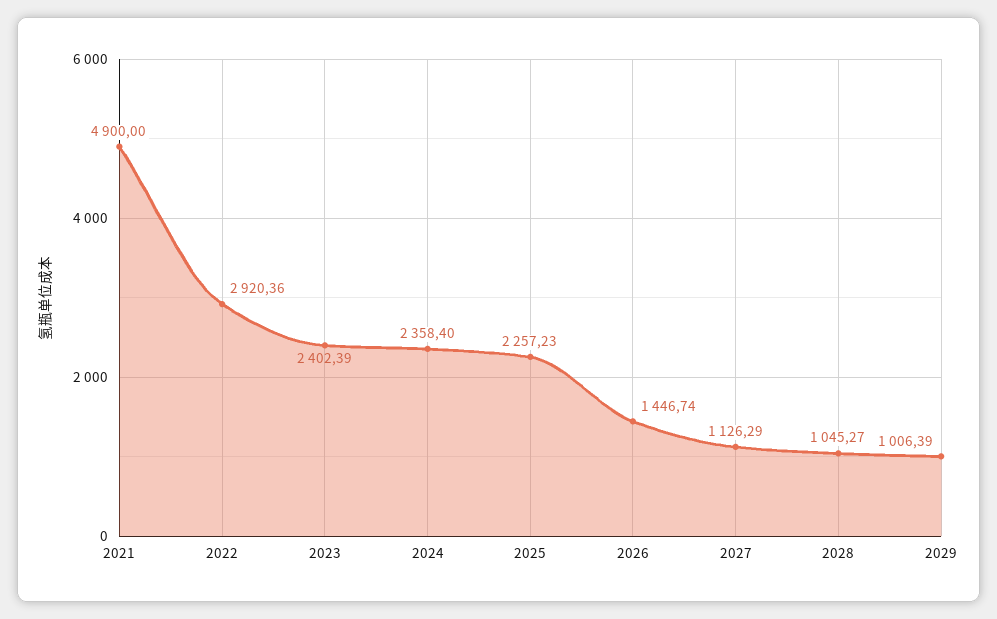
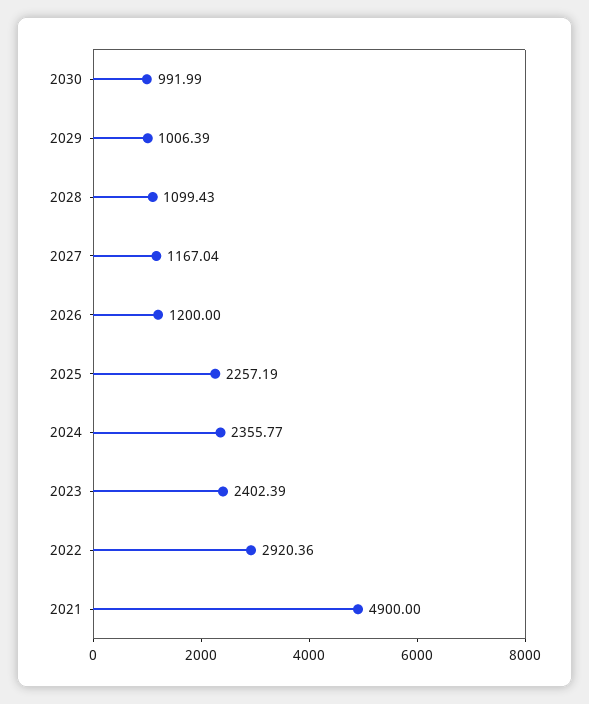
2024: 2358.4 -> 2355.77
2025: 2257.23 -> 2257.19
2026: 1446.74 -> 1200
2027: 1126.29 -> 1167.04
2028: 1045.27 -> 1099.43
2030: none -> 991.99

